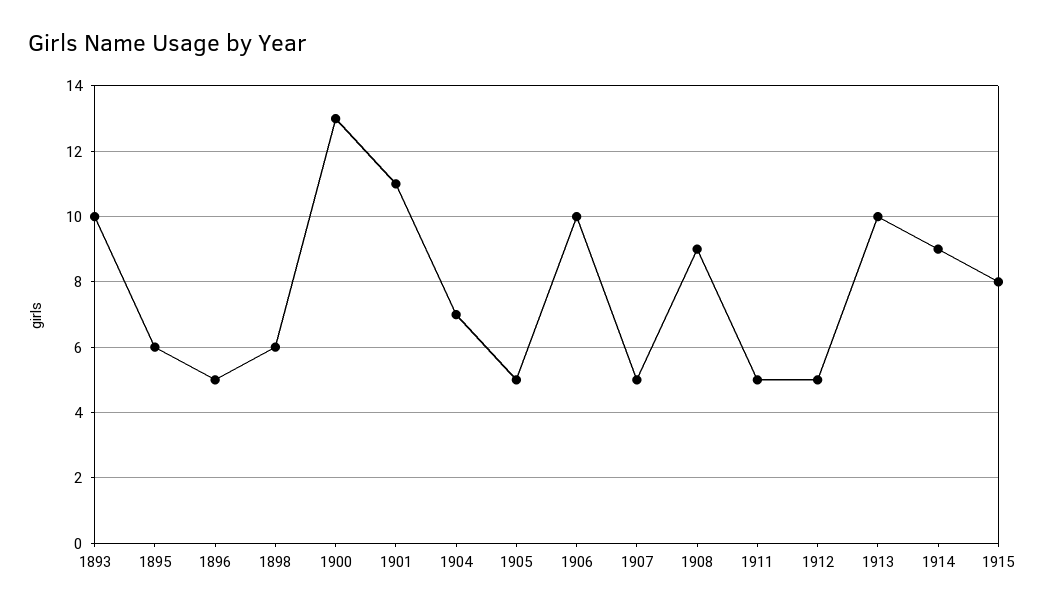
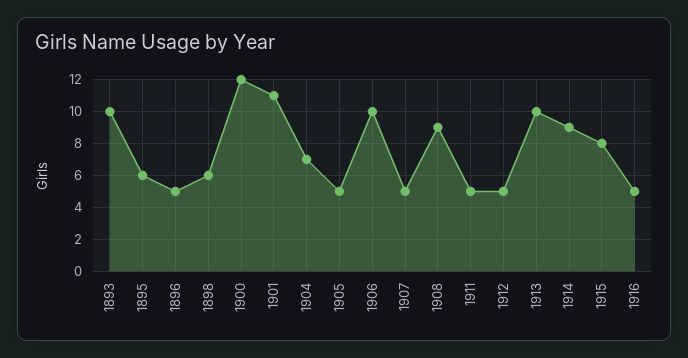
1900: 13 -> 12
1916: none -> 5

